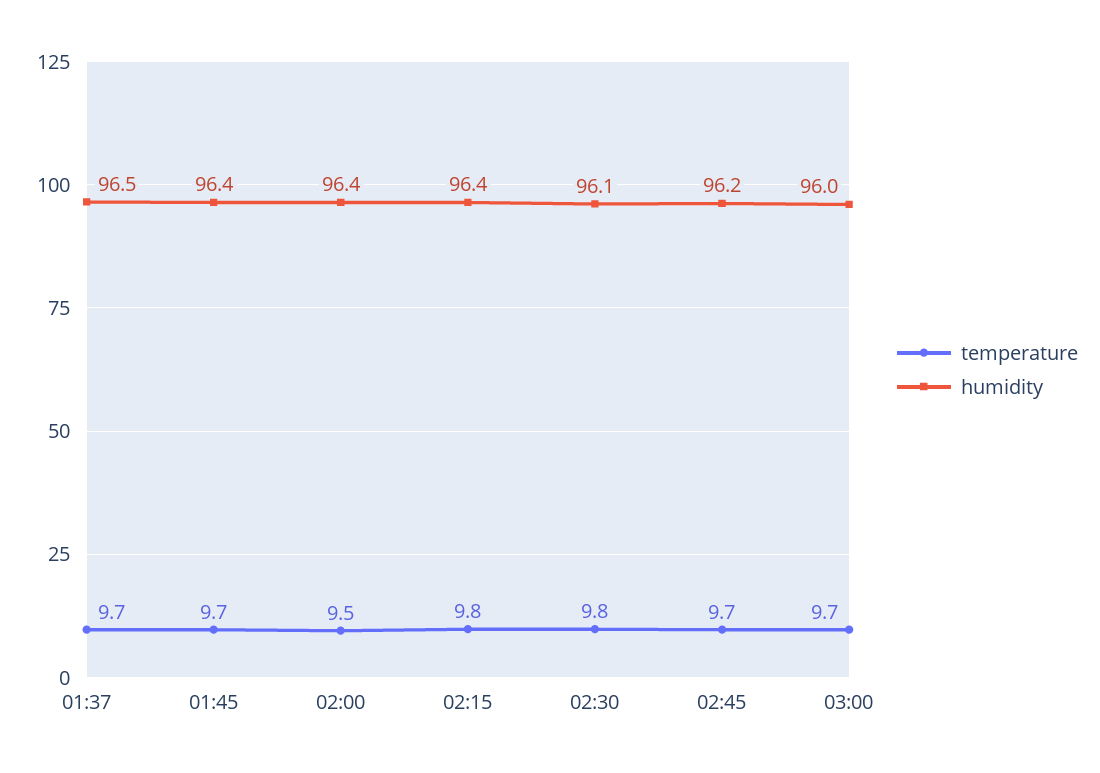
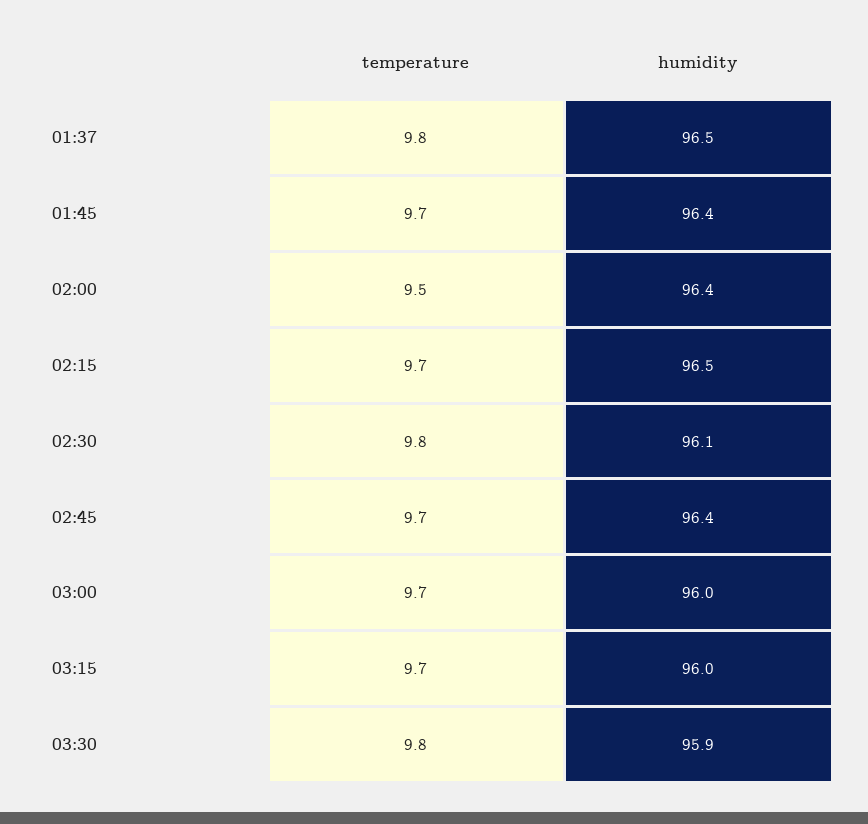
temperature, 01:37: 9.7 -> 9.8
temperature, 02:15: 9.8 -> 9.7
humidity, 02:15: 96.4 -> 96.5
humidity, 02:45: 96.2 -> 96.4
temperature, 03:15: none -> 9.7
humidity, 03:15: none -> 96
temperature, 03:30: none -> 9.8
humidity, 03:30: none -> 95.9

